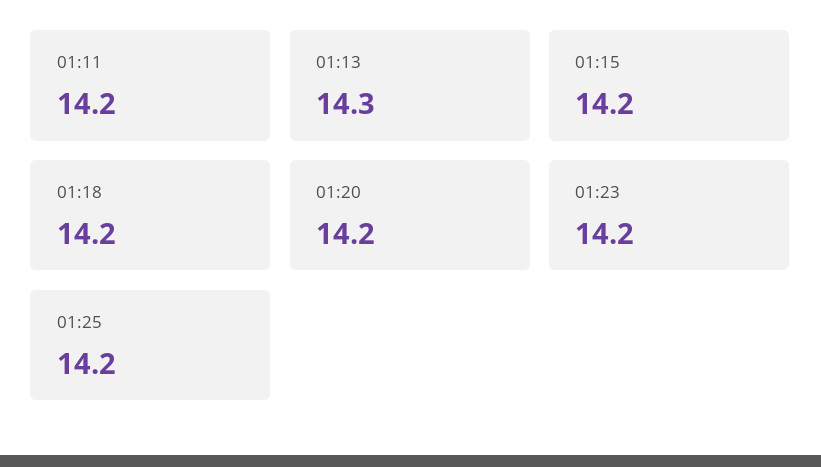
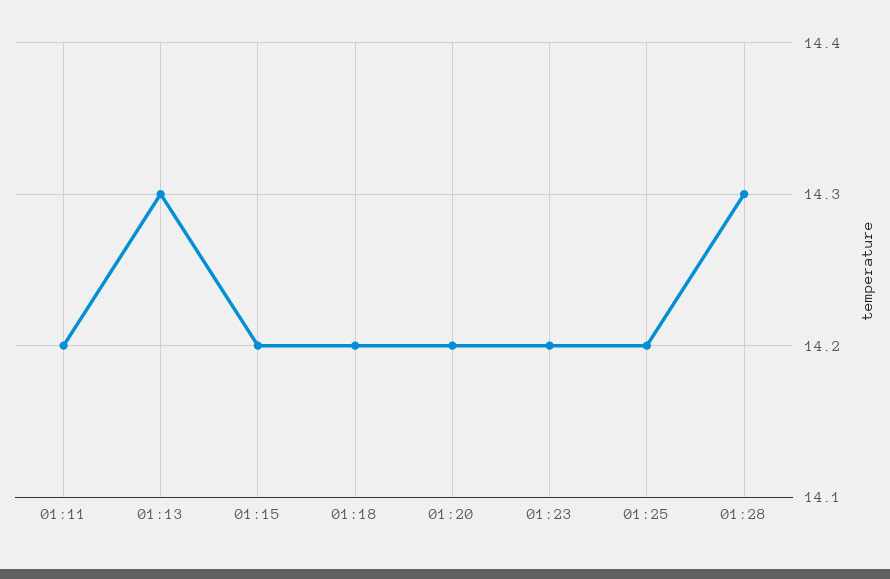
01:28: none -> 14.3

